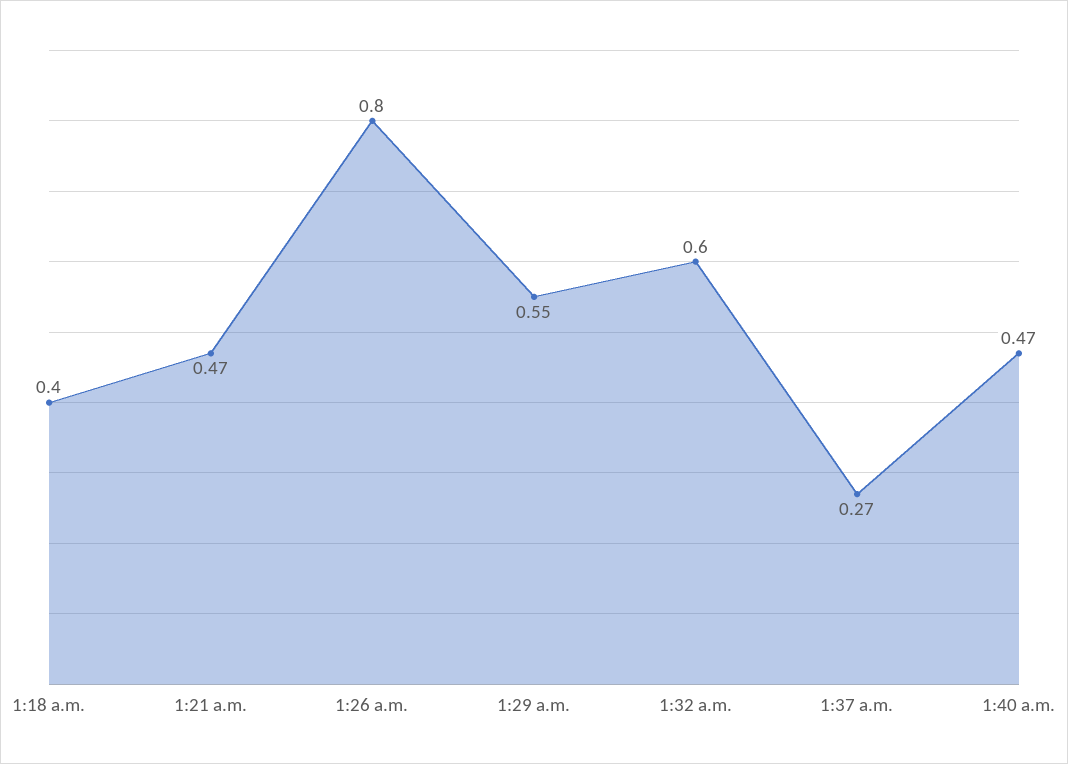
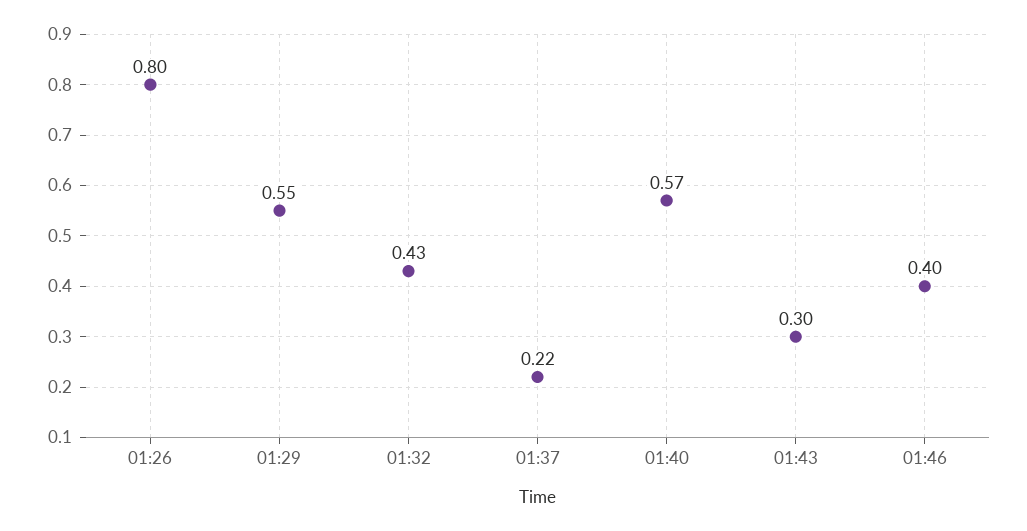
1:18 a.m.: 0.4 -> none
1:21 a.m.: 0.47 -> none
1:32 a.m.: 0.6 -> 0.43
1:37 a.m.: 0.27 -> 0.22
1:40 a.m.: 0.47 -> 0.57
01:43: none -> 0.3
01:46: none -> 0.4

